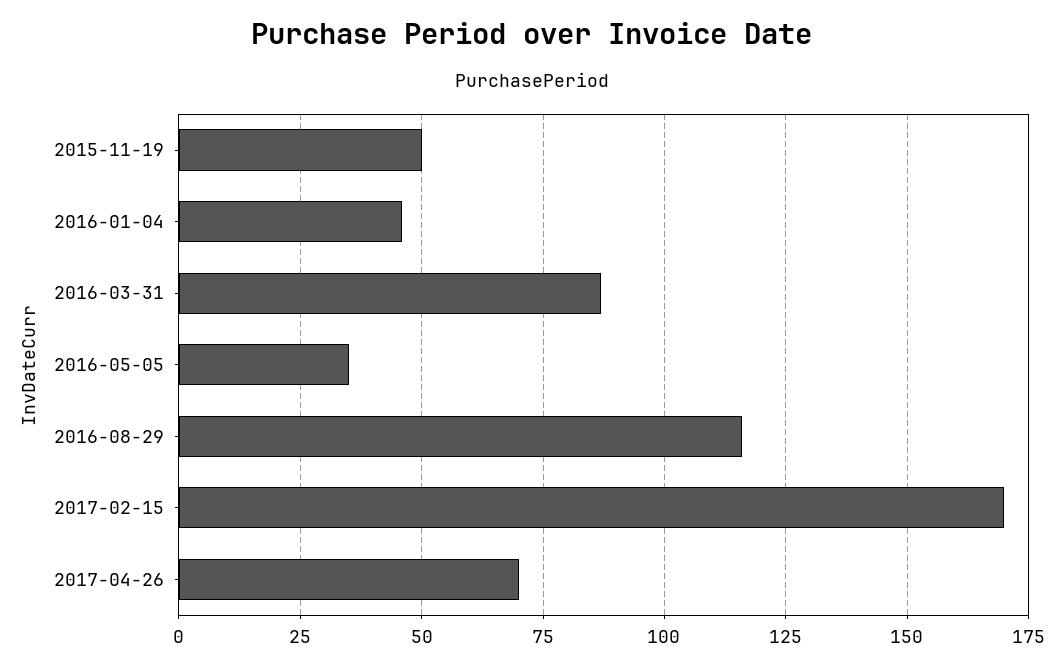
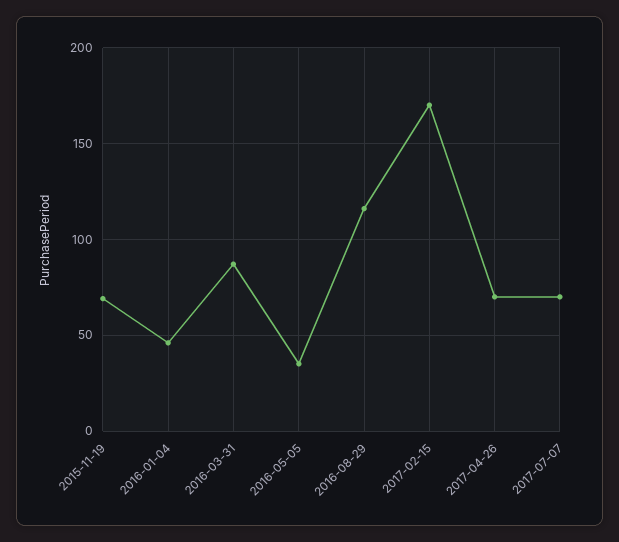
2015-11-19: 50 -> 70
2017-07-07: none -> 70

